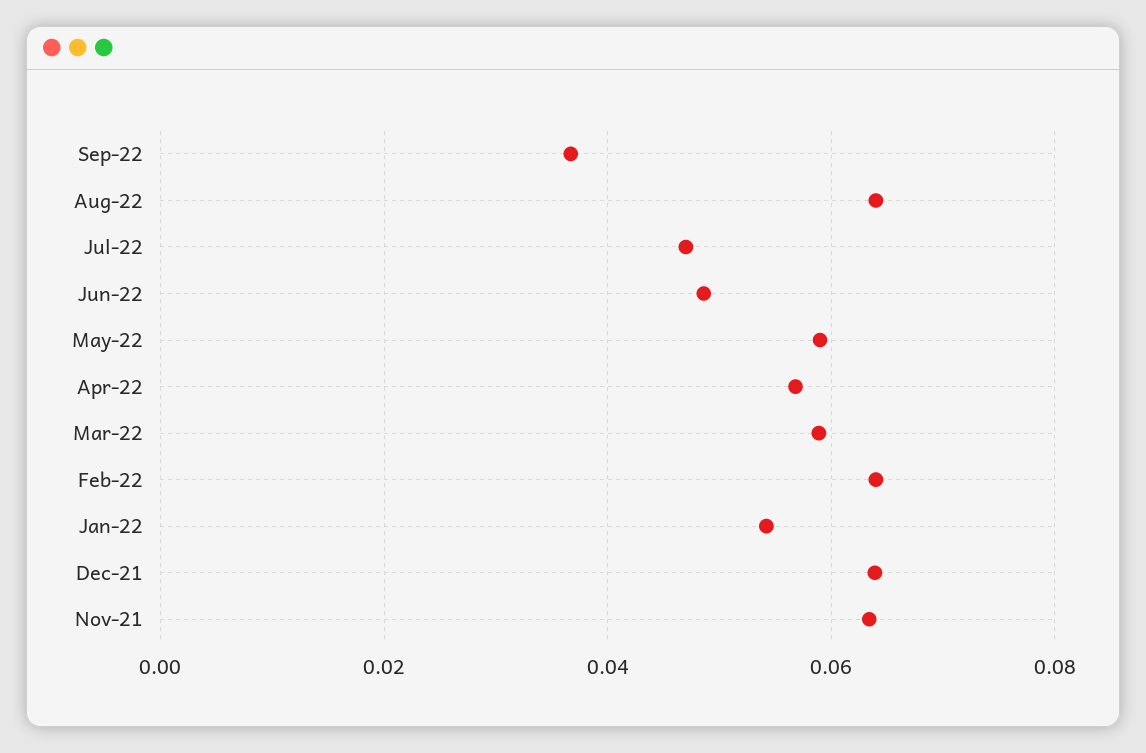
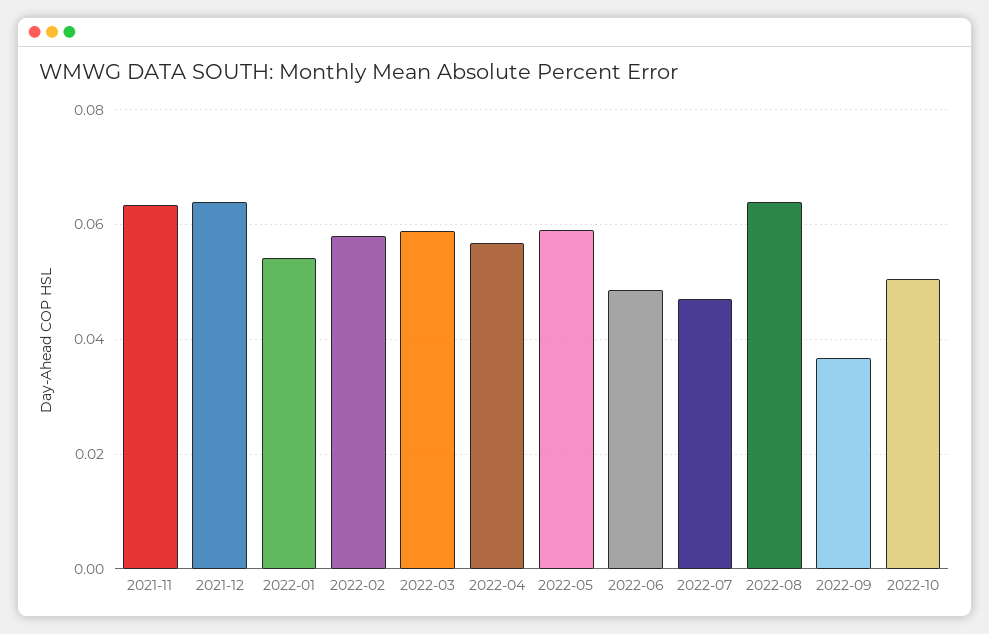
Feb-22: 0.064 -> 0.058
2022-10: none -> 0.05

